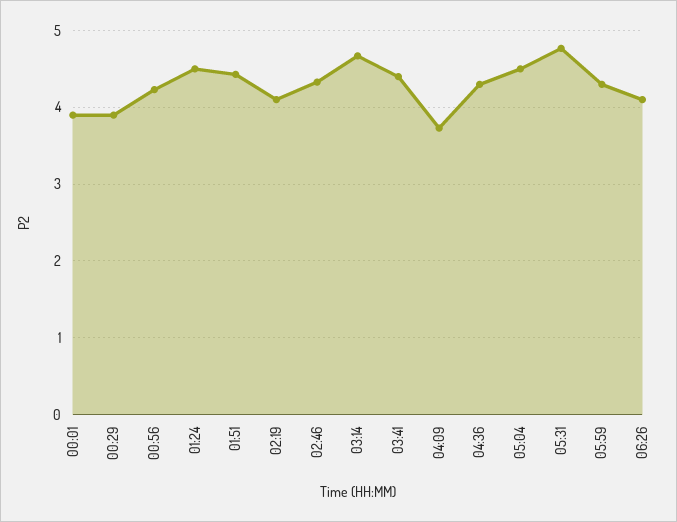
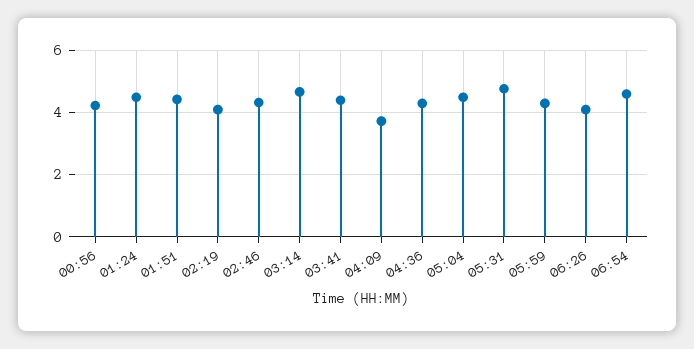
00:01: 3.9 -> none
00:29: 3.9 -> none
06:54: none -> 4.6

